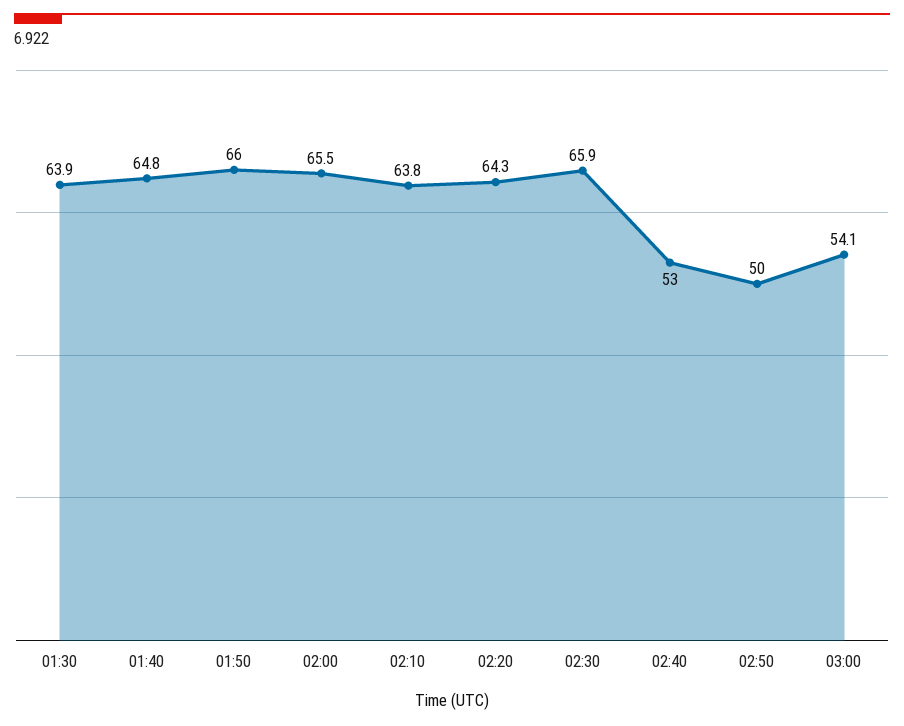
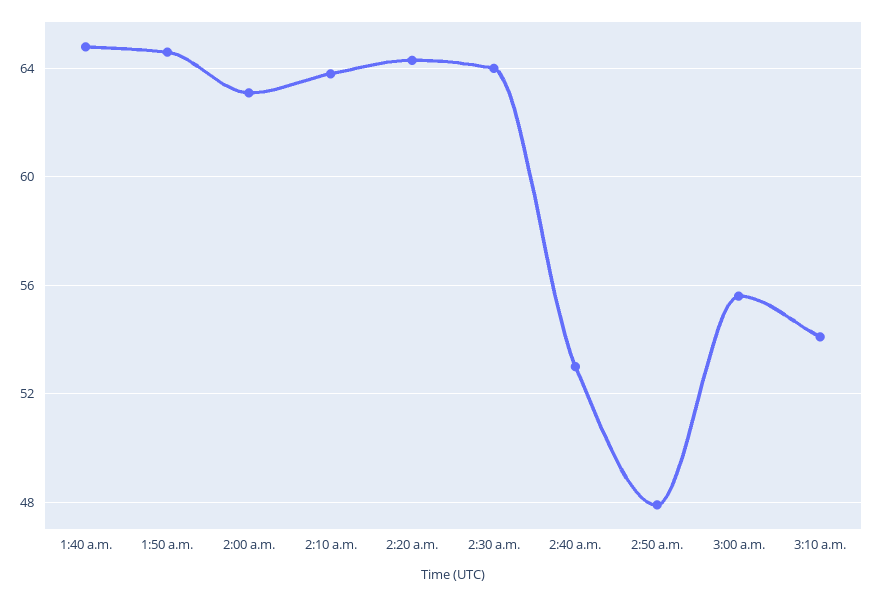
01:30: 63.9 -> none
01:50: 66 -> 64.5
02:00: 65.5 -> 63
02:30: 65.9 -> 64
02:50: 50 -> 48
03:00: 54.1 -> 55.5
3:10 a.m.: none -> 54

